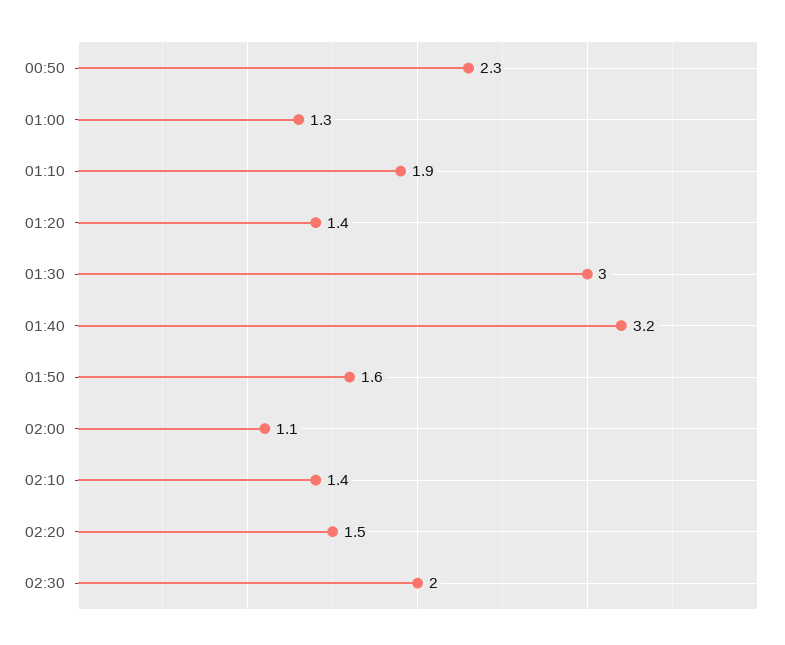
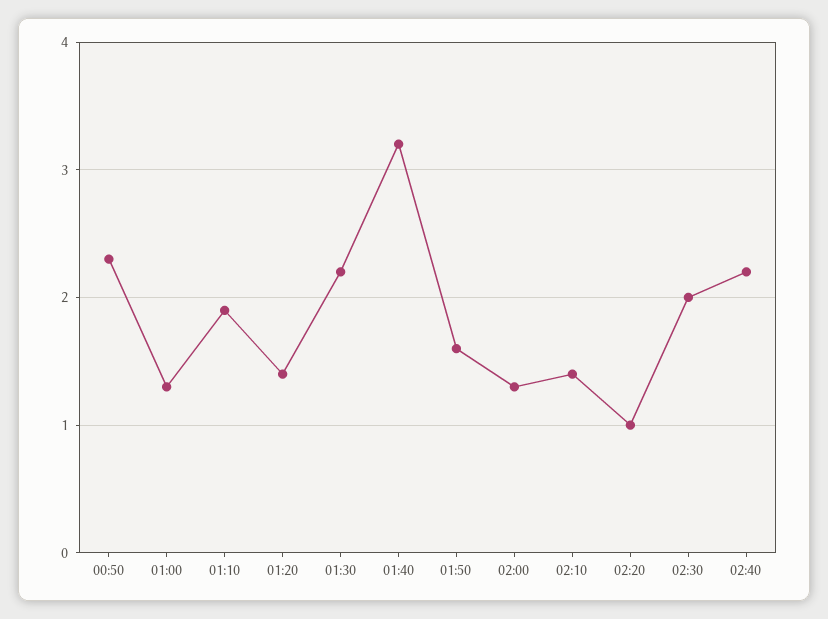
01:30: 3 -> 2.2
02:00: 1.1 -> 1.3
02:20: 1.5 -> 1
02:40: none -> 2.2

